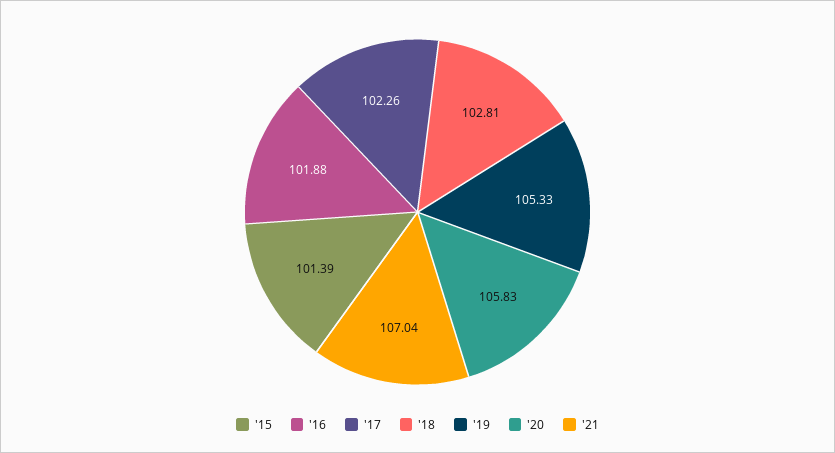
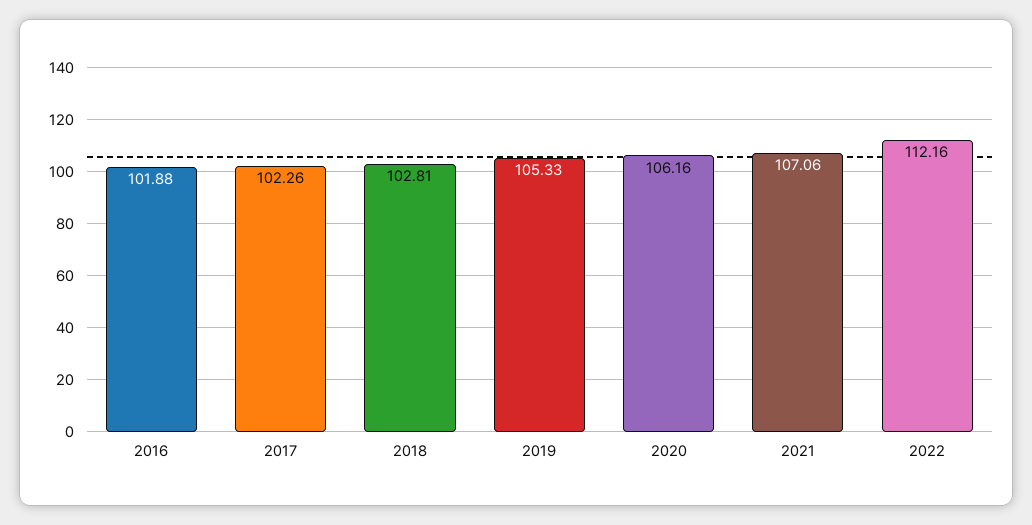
'15: 101.39 -> none
'20: 105.83 -> 106.16
'21: 107.04 -> 107.06
2022: none -> 112.16

